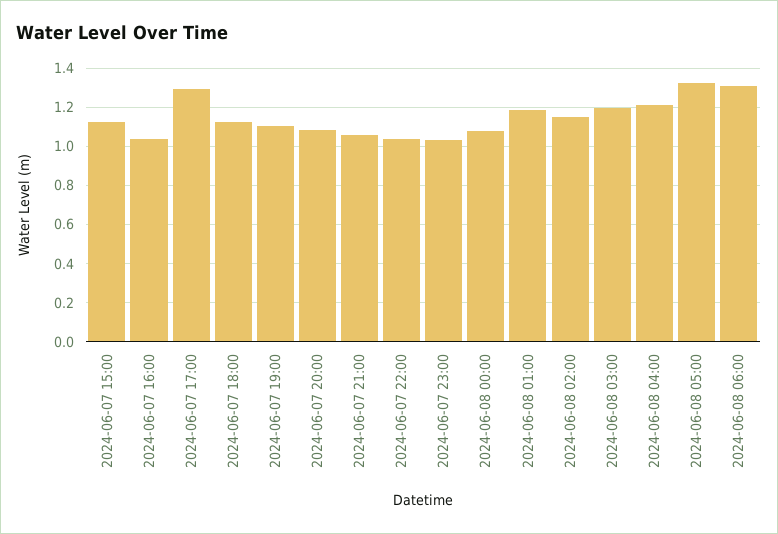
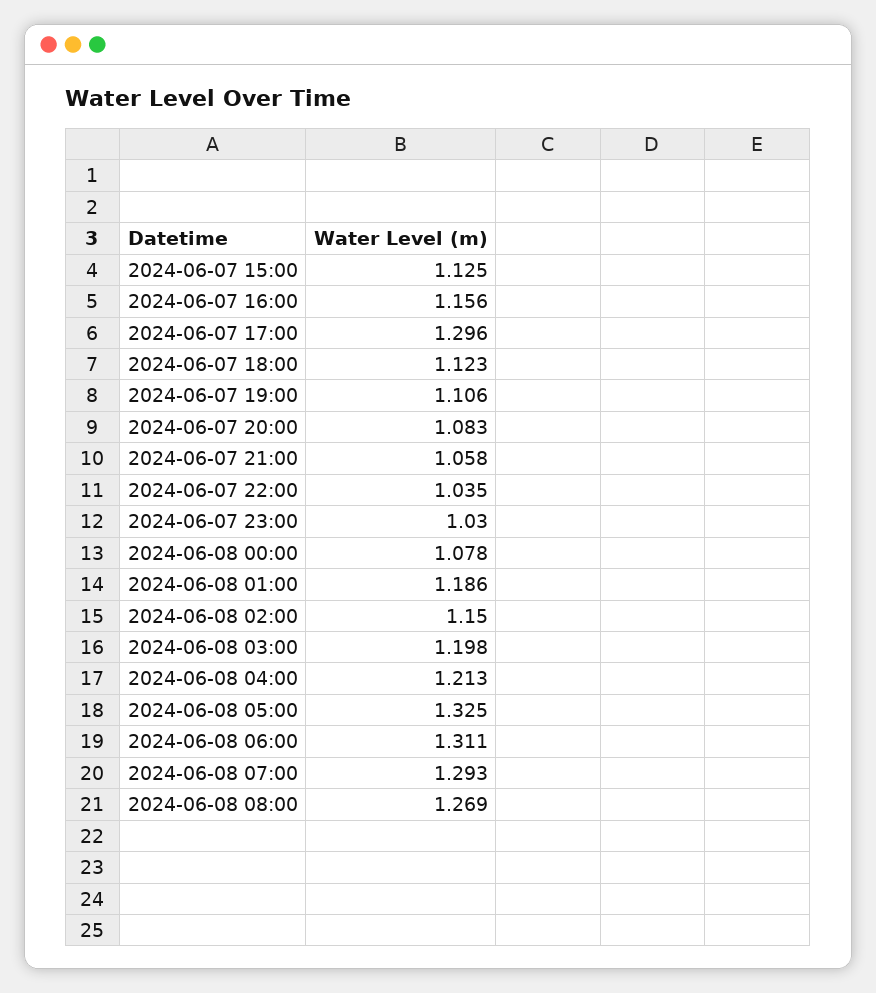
2024-06-07 16:00: 1.05 -> 1.156
2024-06-08 07:00: none -> 1.293
2024-06-08 08:00: none -> 1.269

